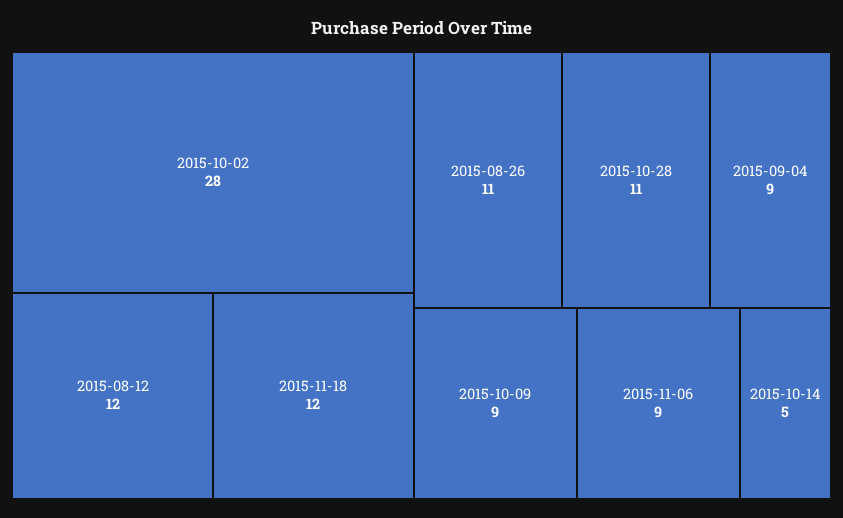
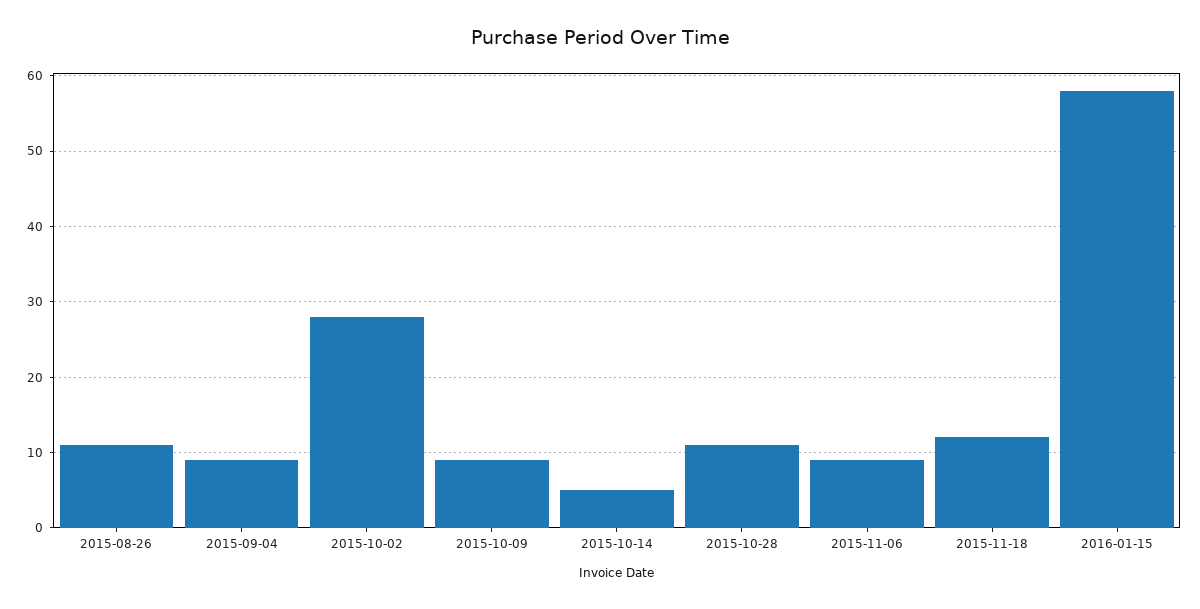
2015-08-12: 12 -> none
2016-01-15: none -> 58

